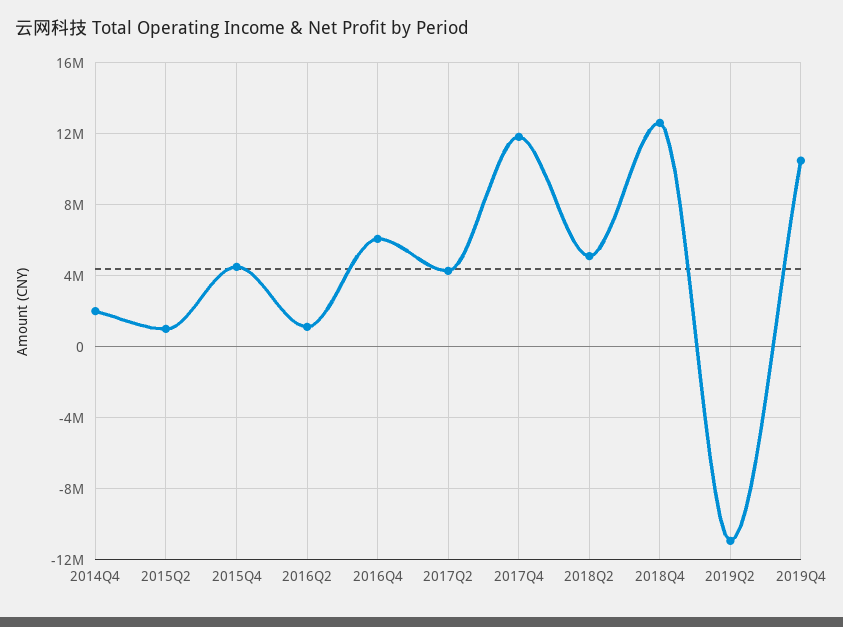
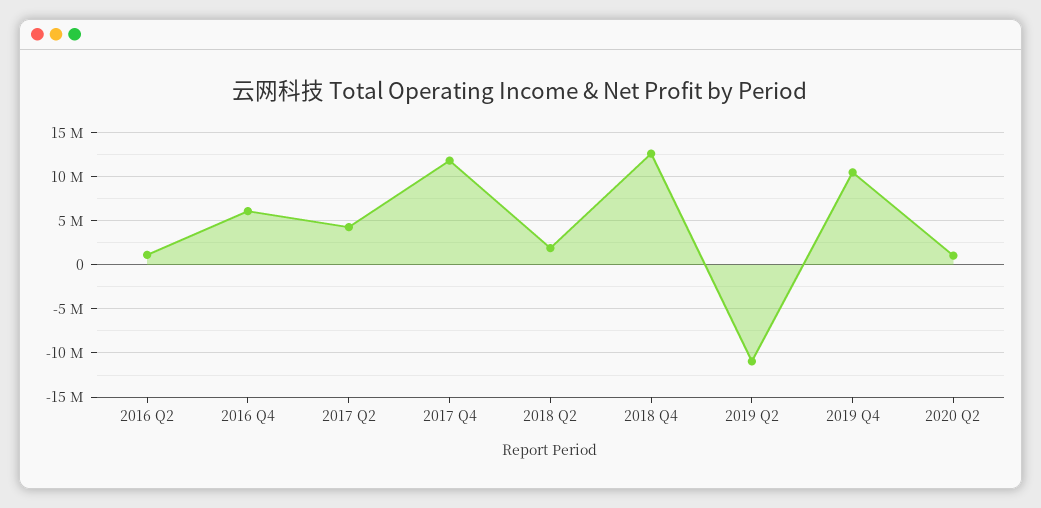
2014Q4: 2000000 -> none
2015Q2: 1000000 -> none
2015Q4: 4500000 -> none
2018Q2: 5000000 -> 2000000
2020 Q2: none -> 1000000

